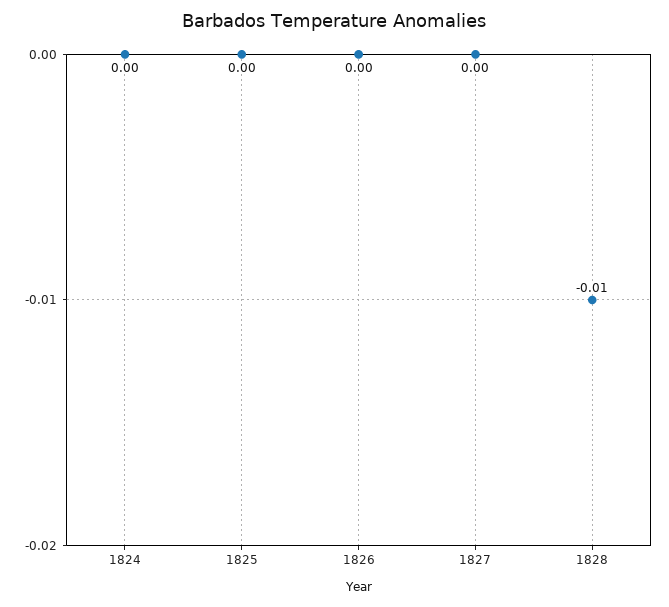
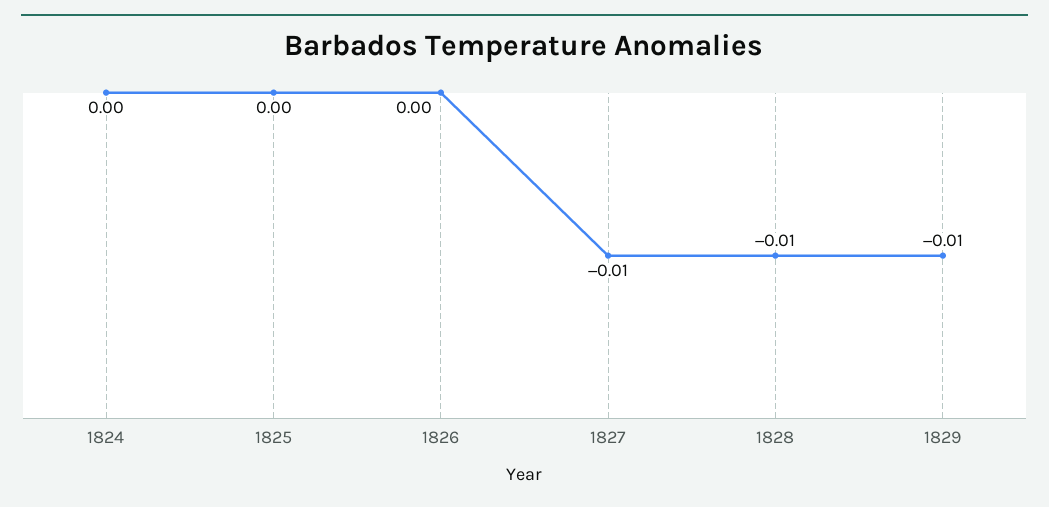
1827: 0 -> -0.01
1829: none -> -0.01

